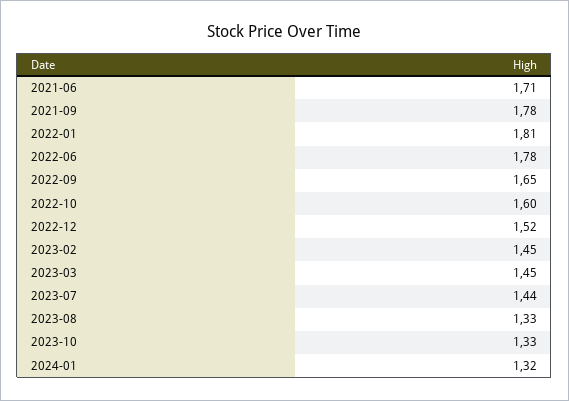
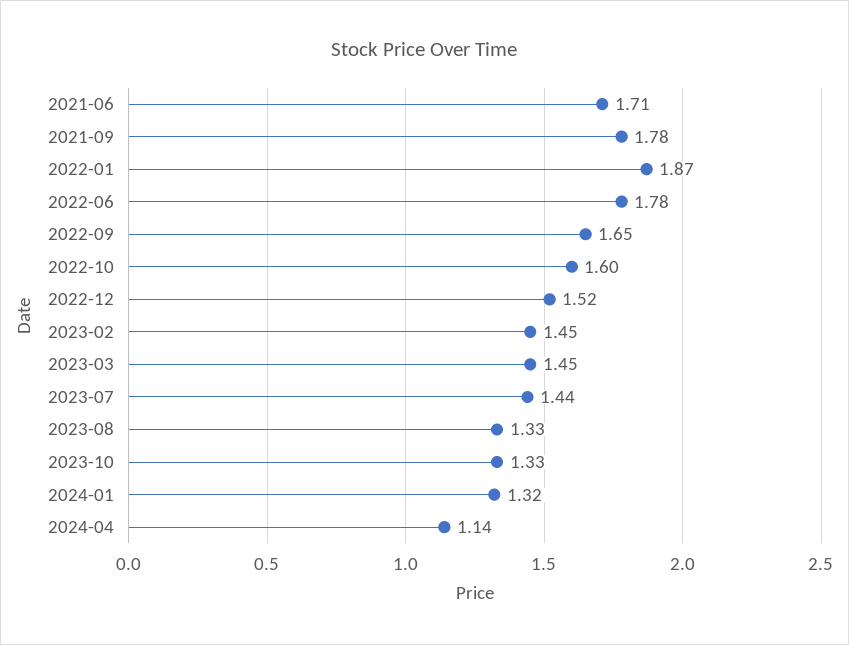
2022-01: 1.81 -> 1.87
2024-04: none -> 1.14

